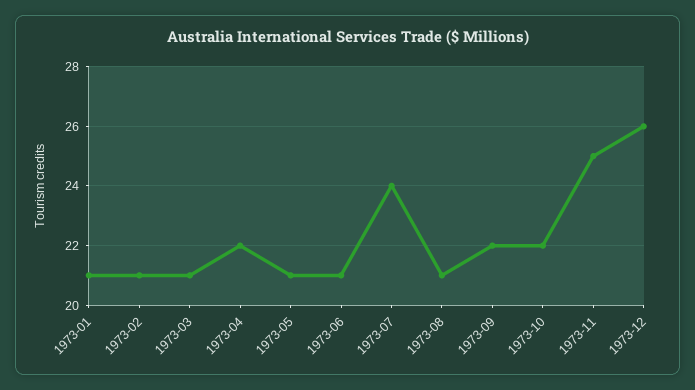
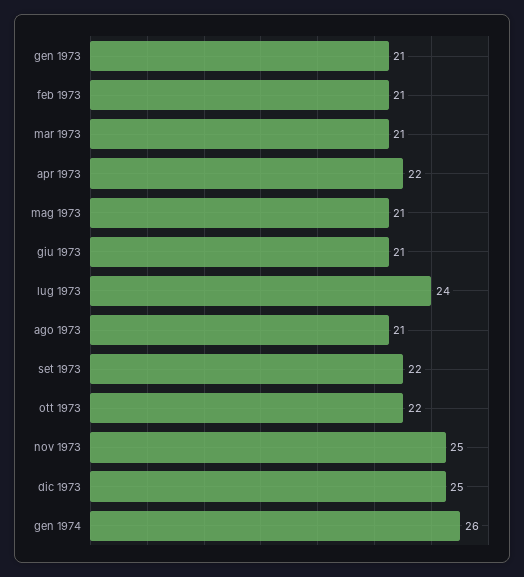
1973-12: 26 -> 25
gen 1974: none -> 26

